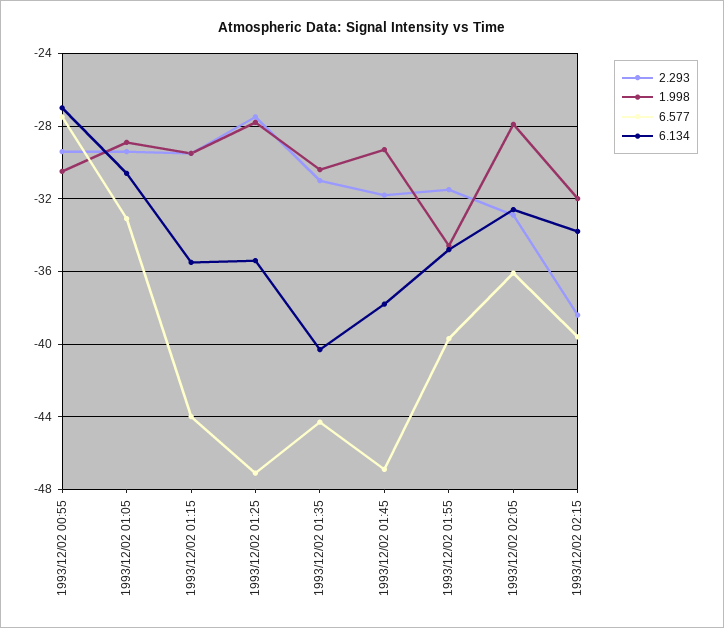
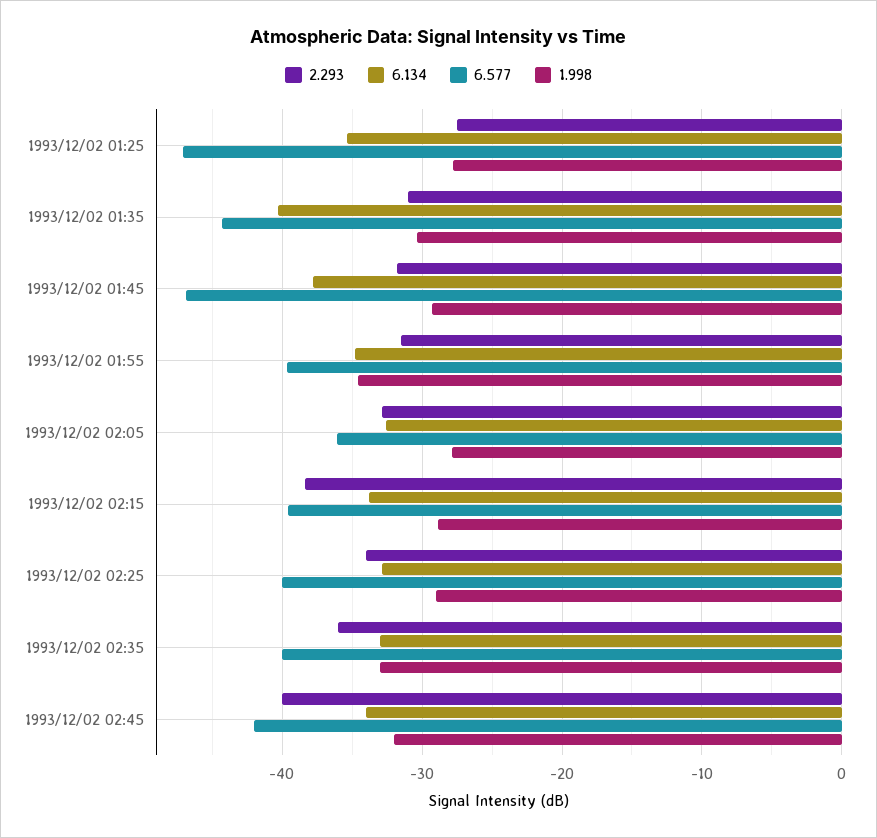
2.293, 1993/12/02 00:55: -29.5 -> none
1.998, 1993/12/02 00:55: -30.5 -> none
6.577, 1993/12/02 00:55: -27.5 -> none
6.134, 1993/12/02 00:55: -27 -> none
2.293, 1993/12/02 01:05: -29.5 -> none
1.998, 1993/12/02 01:05: -29 -> none
6.577, 1993/12/02 01:05: -33 -> none
6.134, 1993/12/02 01:05: -30.5 -> none
2.293, 1993/12/02 01:15: -29.5 -> none
1.998, 1993/12/02 01:15: -29.5 -> none
6.577, 1993/12/02 01:15: -44 -> none
6.134, 1993/12/02 01:15: -35.5 -> none
1.998, 1993/12/02 02:15: -32 -> -29
2.293, 1993/12/02 02:25: none -> -34
6.134, 1993/12/02 02:25: none -> -33
6.577, 1993/12/02 02:25: none -> -40
1.998, 1993/12/02 02:25: none -> -29
2.293, 1993/12/02 02:35: none -> -36
6.134, 1993/12/02 02:35: none -> -33
6.577, 1993/12/02 02:35: none -> -40
1.998, 1993/12/02 02:35: none -> -33
2.293, 1993/12/02 02:45: none -> -40
6.134, 1993/12/02 02:45: none -> -34
6.577, 1993/12/02 02:45: none -> -42
1.998, 1993/12/02 02:45: none -> -32

